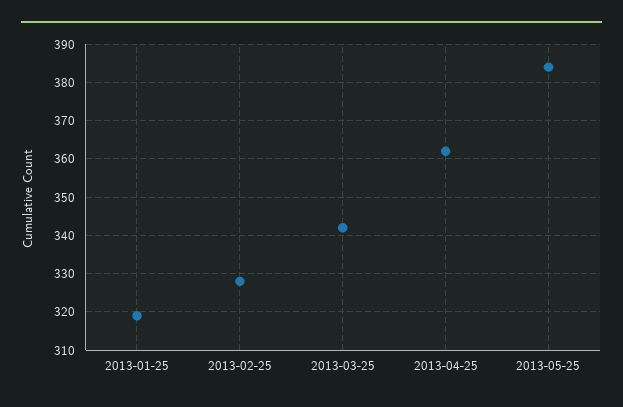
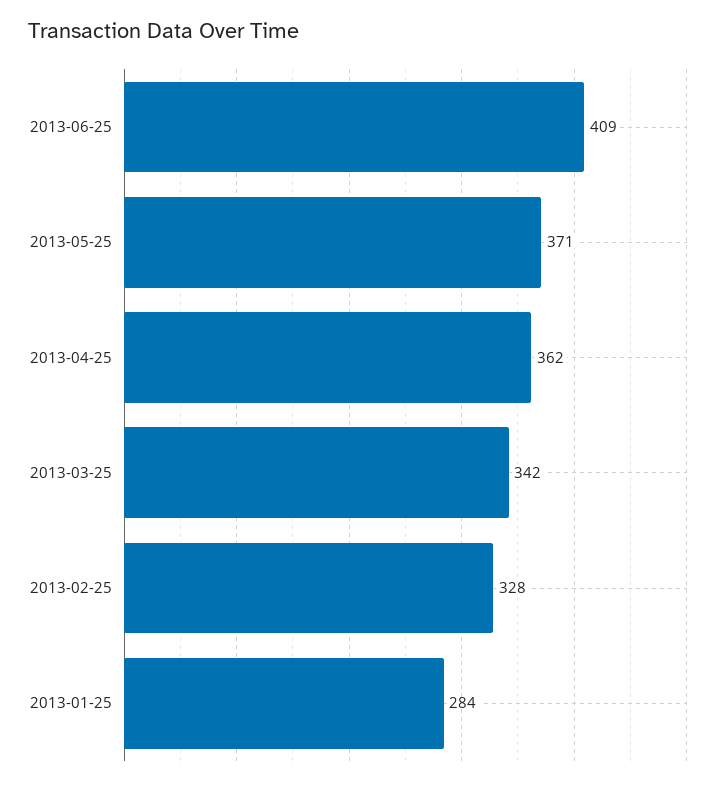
2013-01-25: 320 -> 284
2013-05-25: 385 -> 371
2013-06-25: none -> 409

